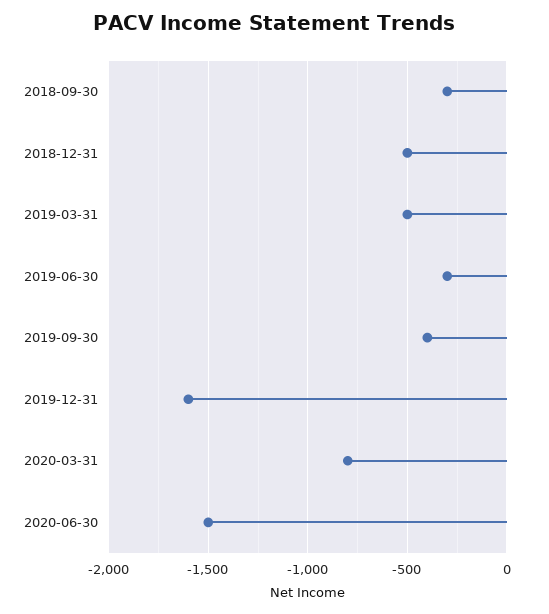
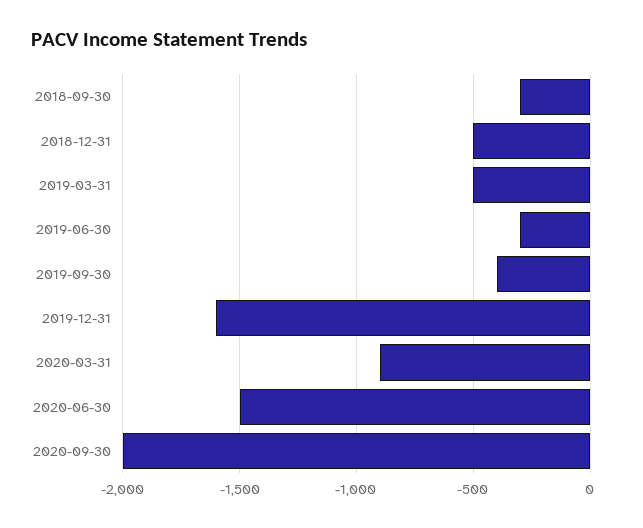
2020-03-31: -800 -> -900
2020-09-30: none -> -2000

